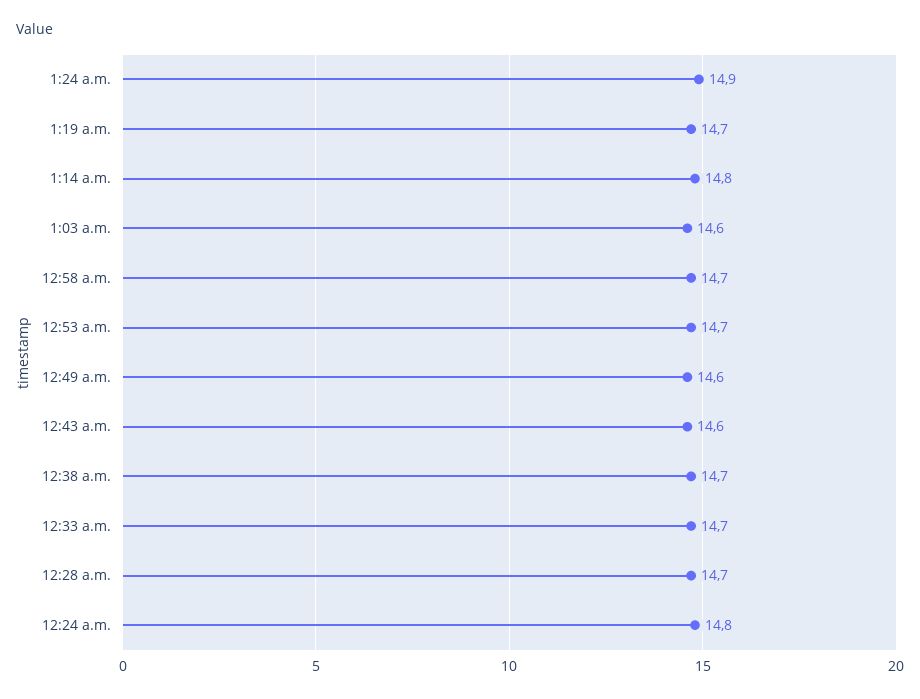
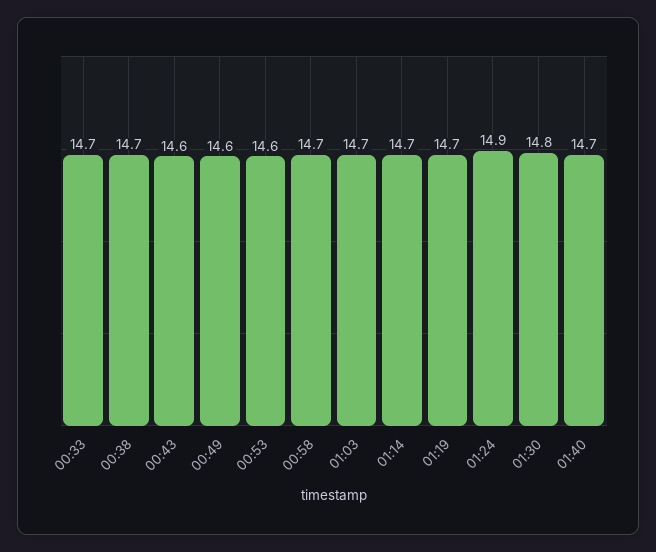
1:14 a.m.: 14.8 -> 14.7
1:03 a.m.: 14.6 -> 14.7
12:53 a.m.: 14.7 -> 14.6
12:28 a.m.: 14.7 -> none
12:24 a.m.: 14.8 -> none
01:30: none -> 14.8
01:40: none -> 14.7

